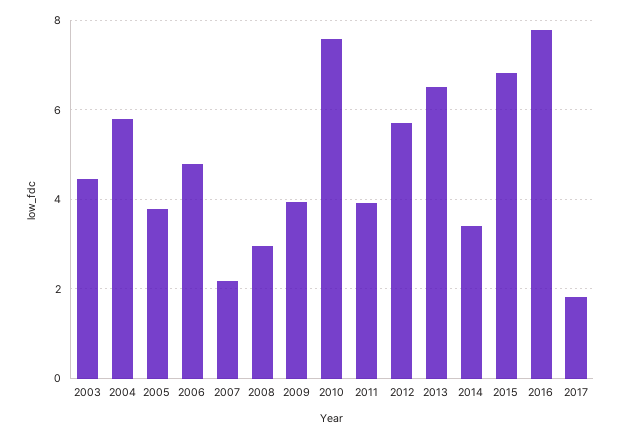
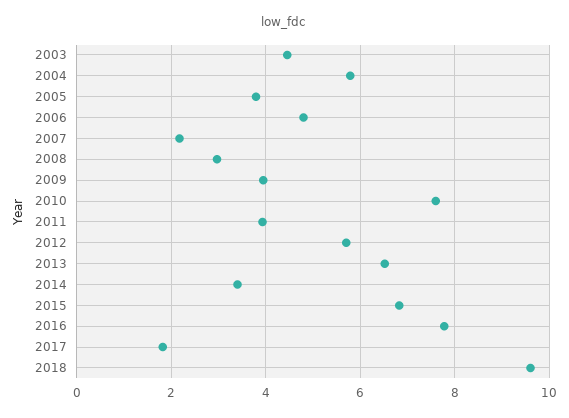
2018: none -> 9.6

